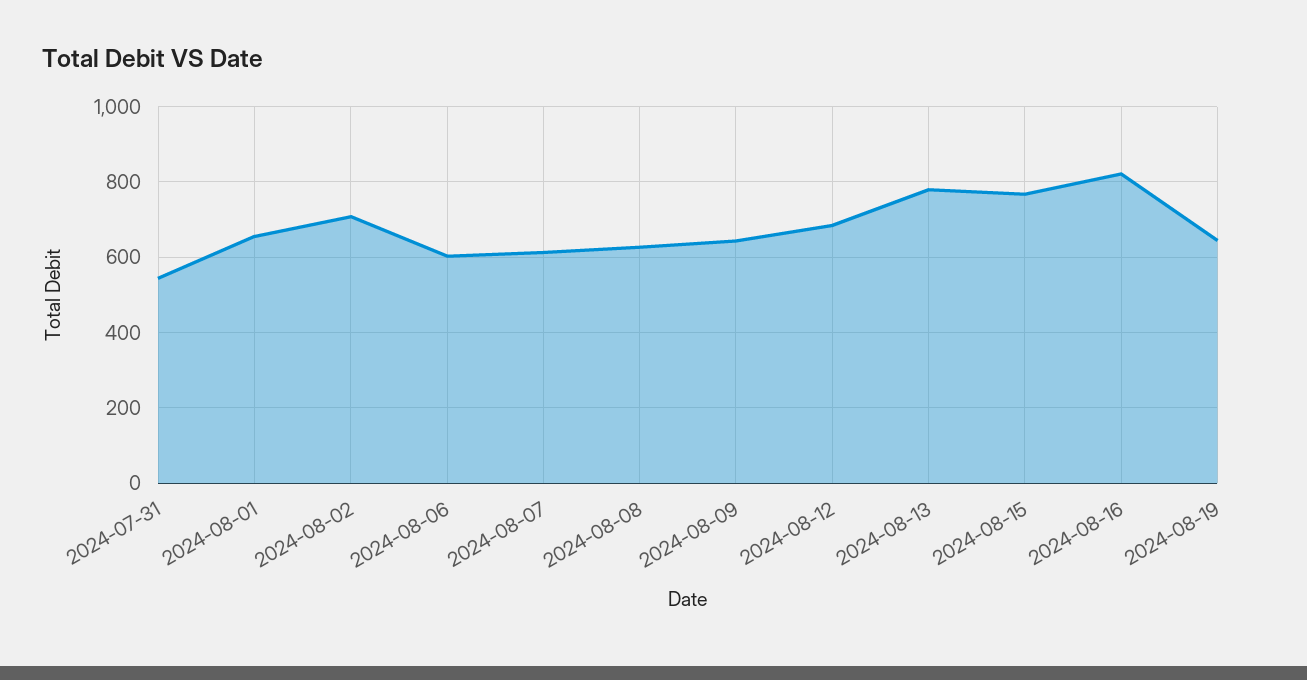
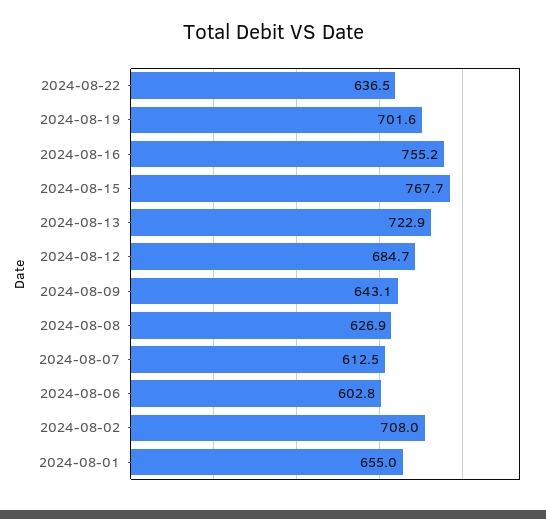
2024-07-31: 540 -> none
2024-08-13: 780 -> 722.9
2024-08-16: 820 -> 755.2
2024-08-19: 640 -> 701.6
2024-08-22: none -> 636.5

